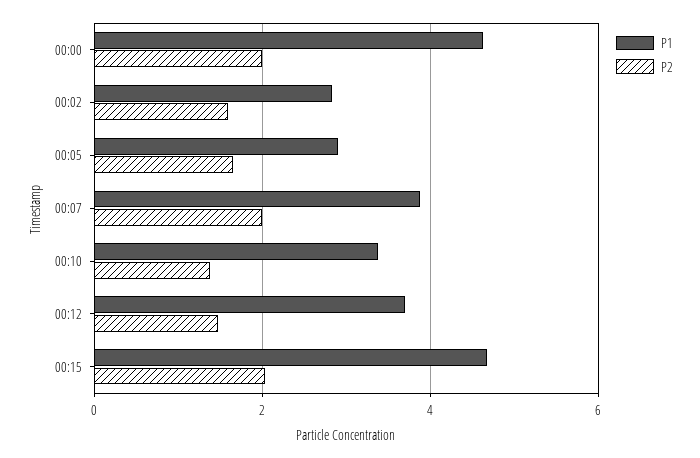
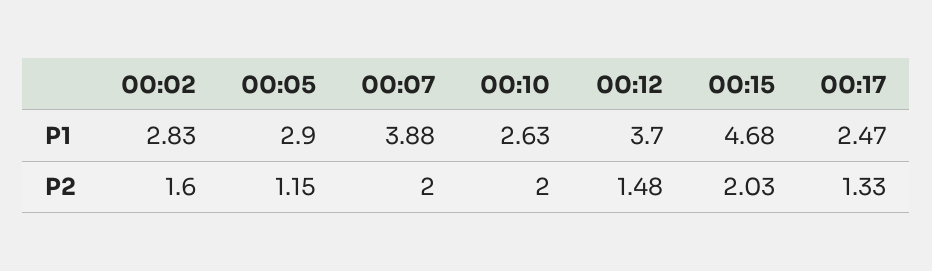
P1, 00:00: 4.6 -> none
P2, 00:00: 2 -> none
P2, 00:05: 1.6 -> 1.15
P1, 00:10: 3.4 -> 2.63
P2, 00:10: 1.4 -> 2
P1, 00:17: none -> 2.47
P2, 00:17: none -> 1.33

